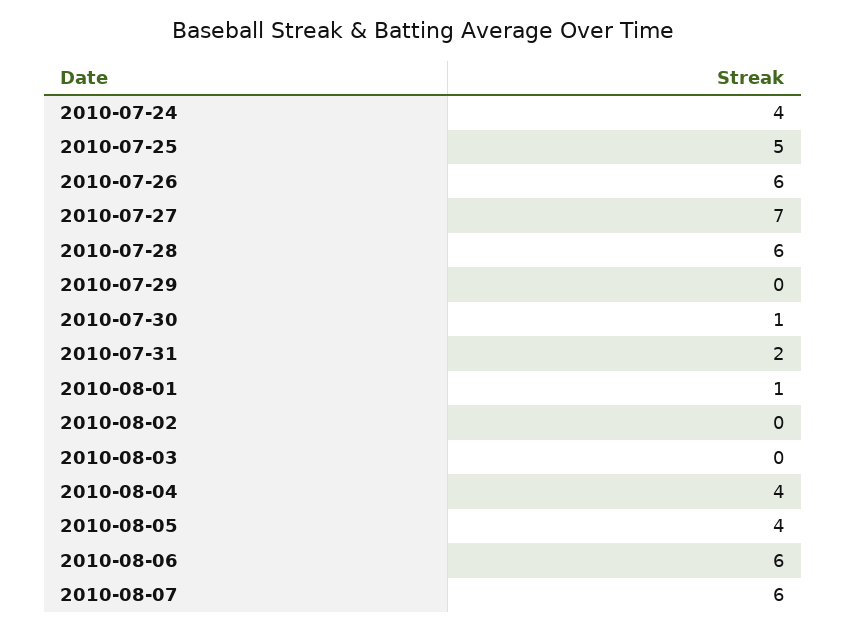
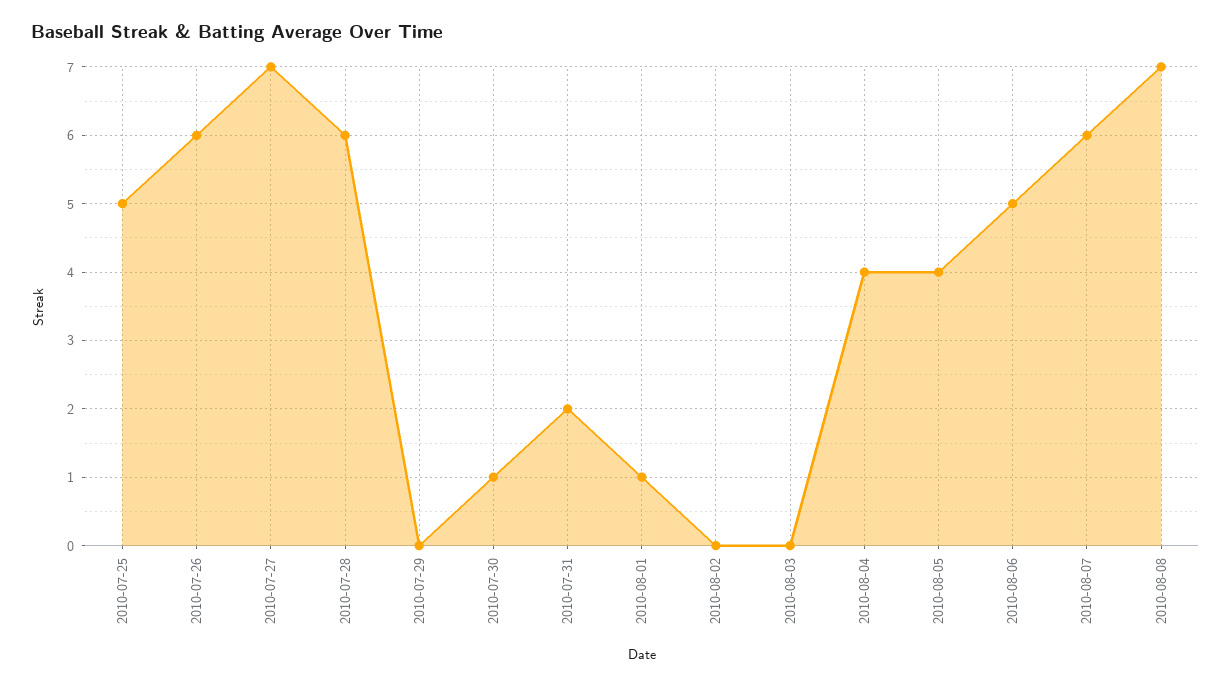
2010-07-24: 4 -> none
2010-08-06: 6 -> 5
2010-08-08: none -> 7

